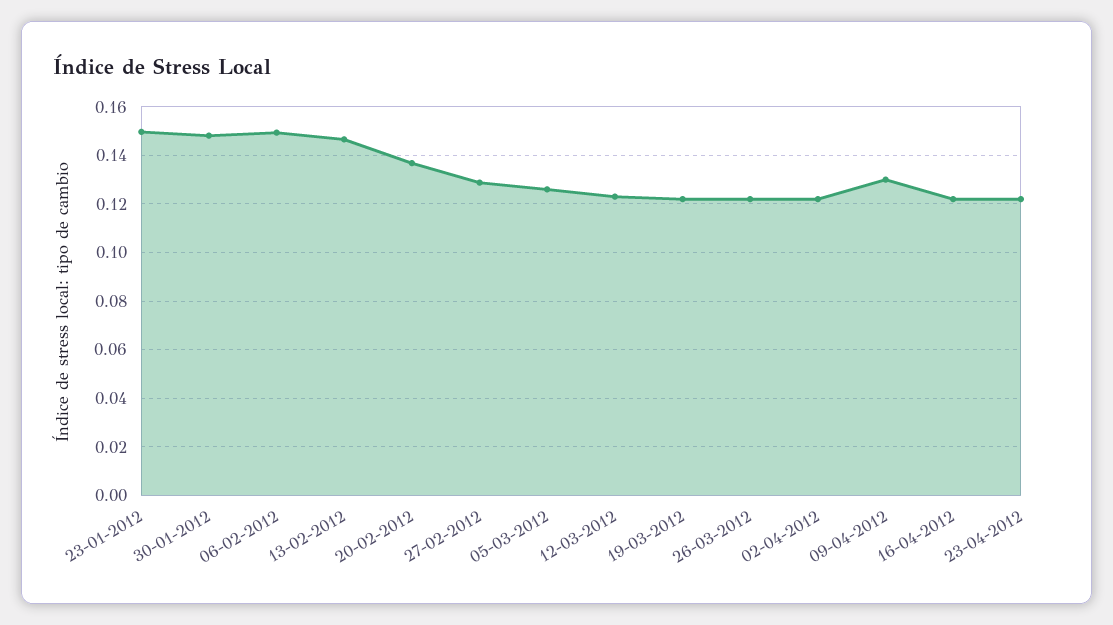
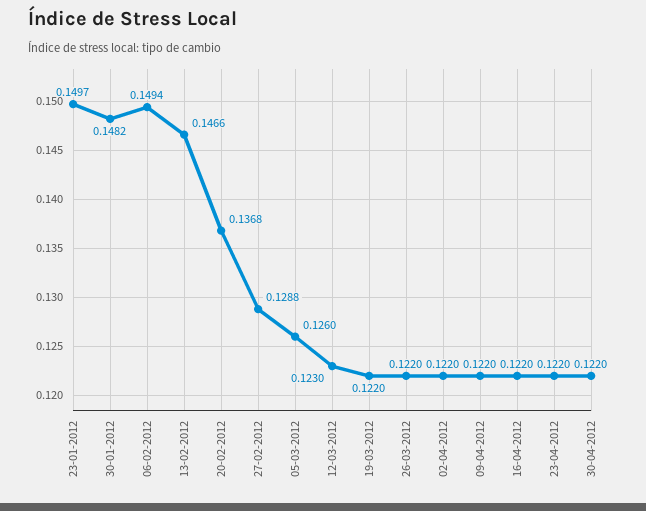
09-04-2012: 0.13 -> 0.122
30-04-2012: none -> 0.122

